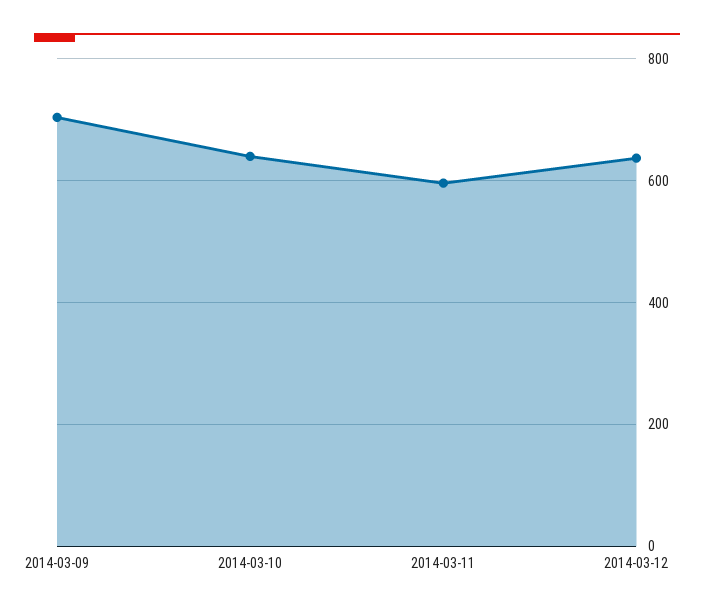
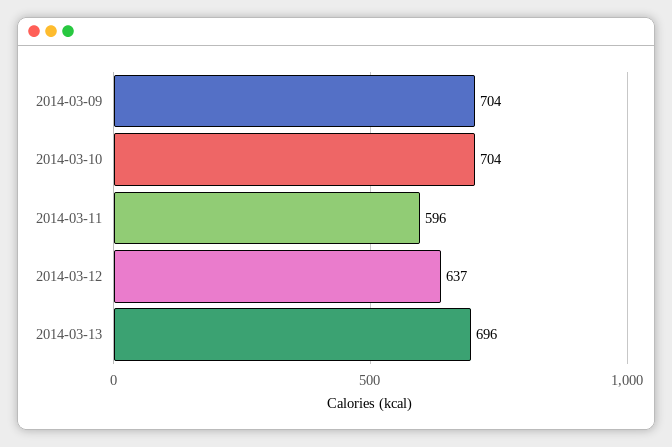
2014-03-10: 640 -> 704
2014-03-13: none -> 696

